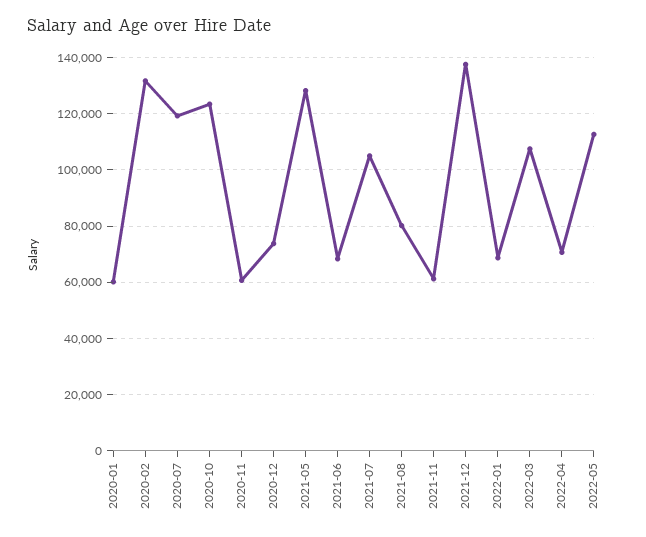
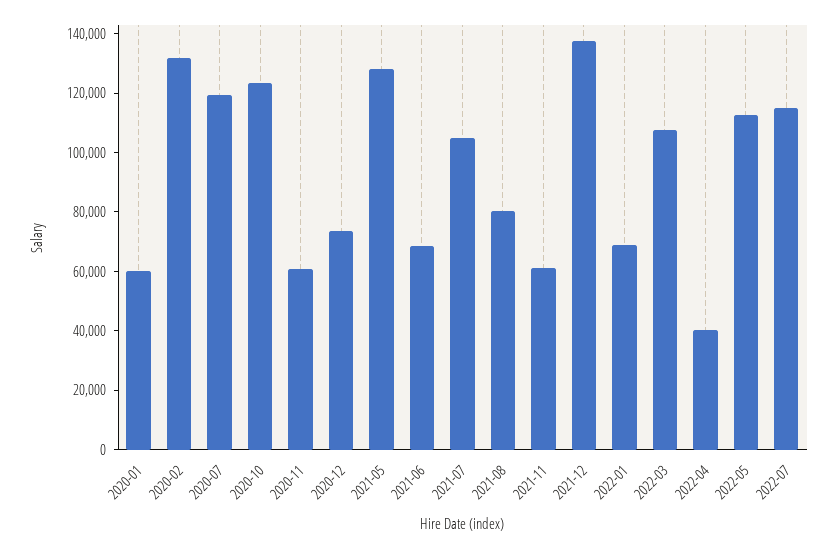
2022-04: 70000 -> 40000
2022-07: none -> 115000

